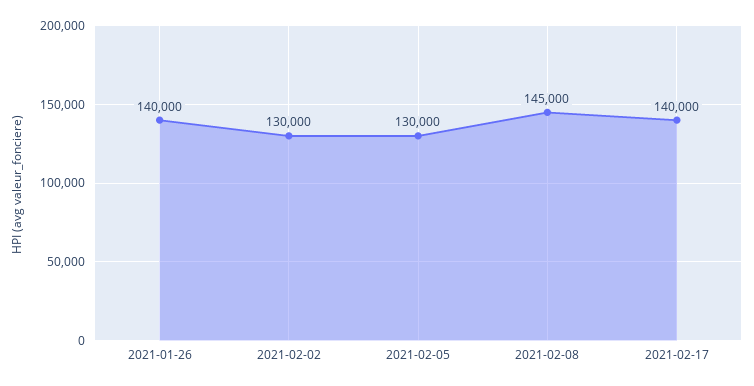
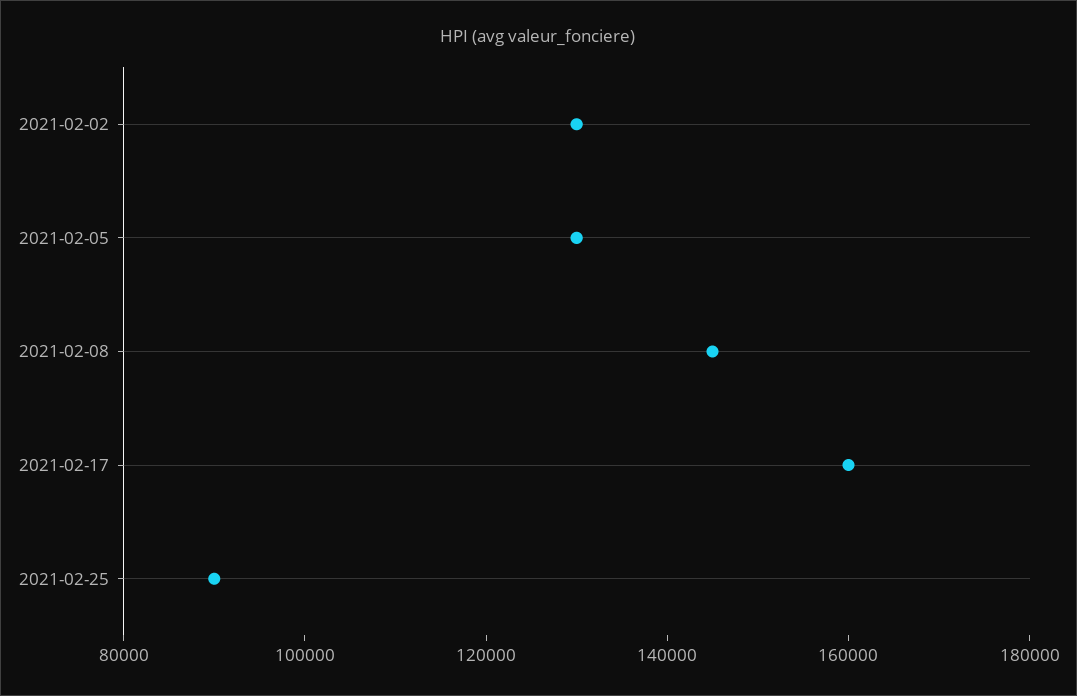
2021-01-26: 140000 -> none
2021-02-17: 140000 -> 160000
2021-02-25: none -> 90000

